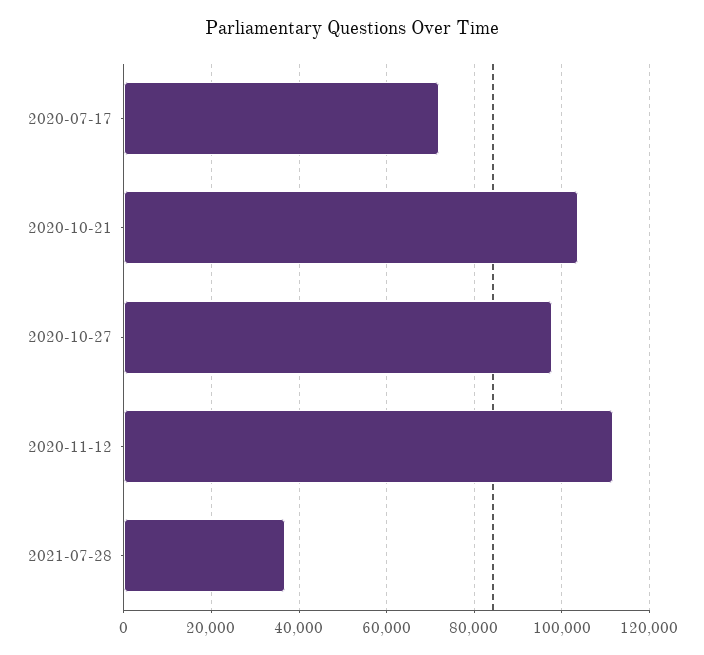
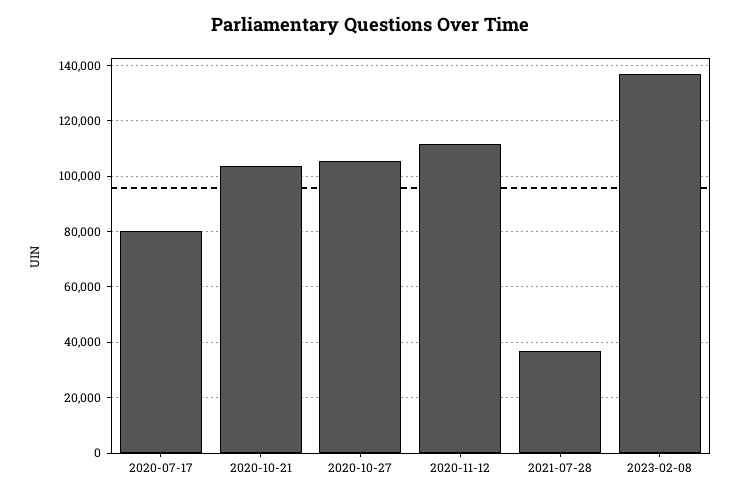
2020-07-17: 72000 -> 80000
2020-10-27: 98000 -> 105000
2023-02-08: none -> 137500

